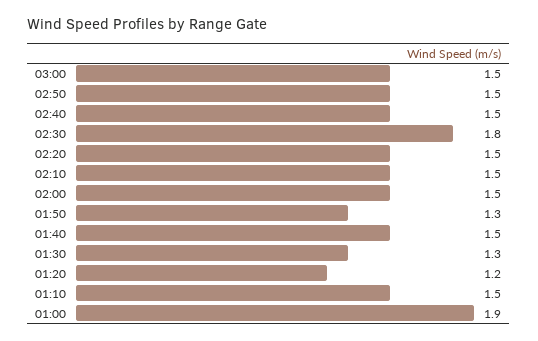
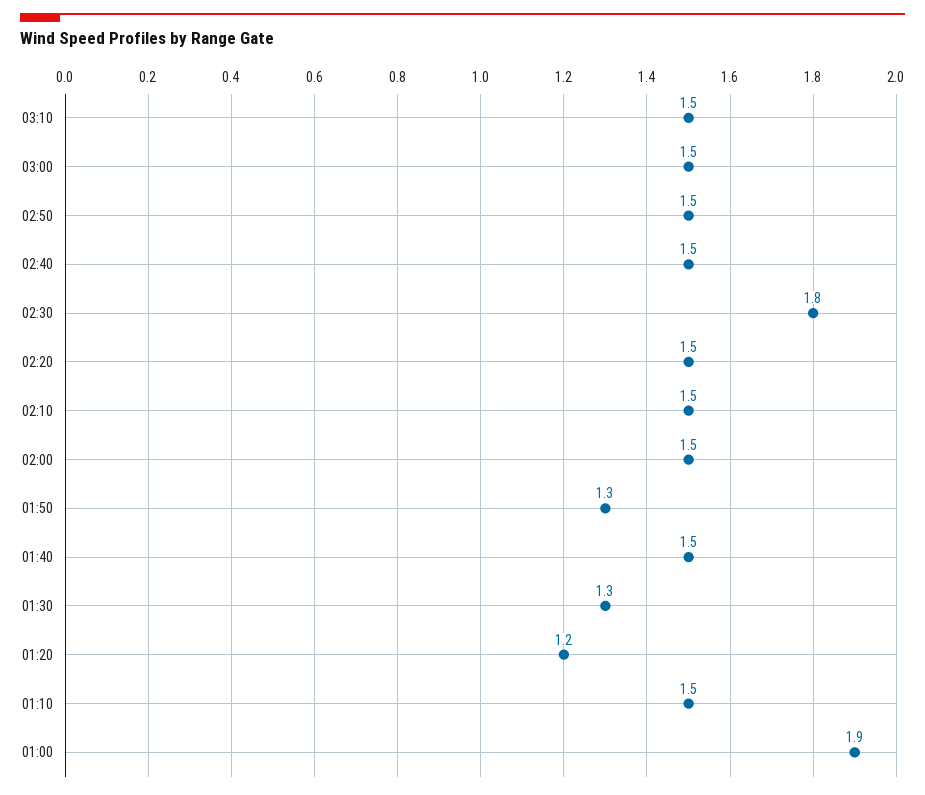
03:10: none -> 1.5

